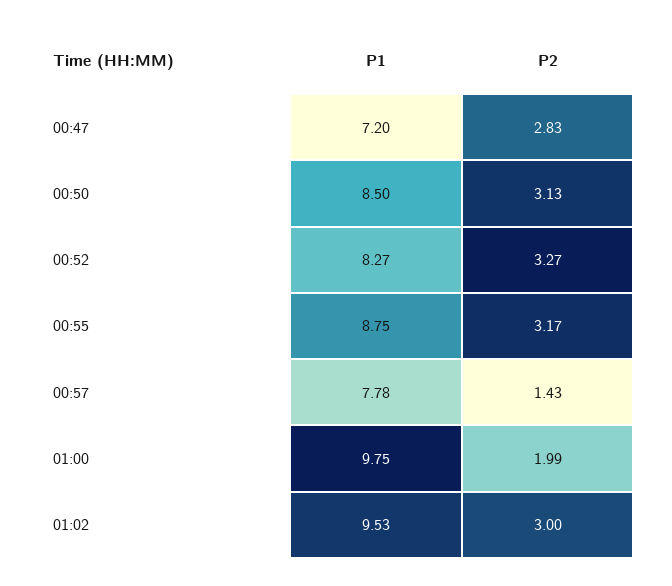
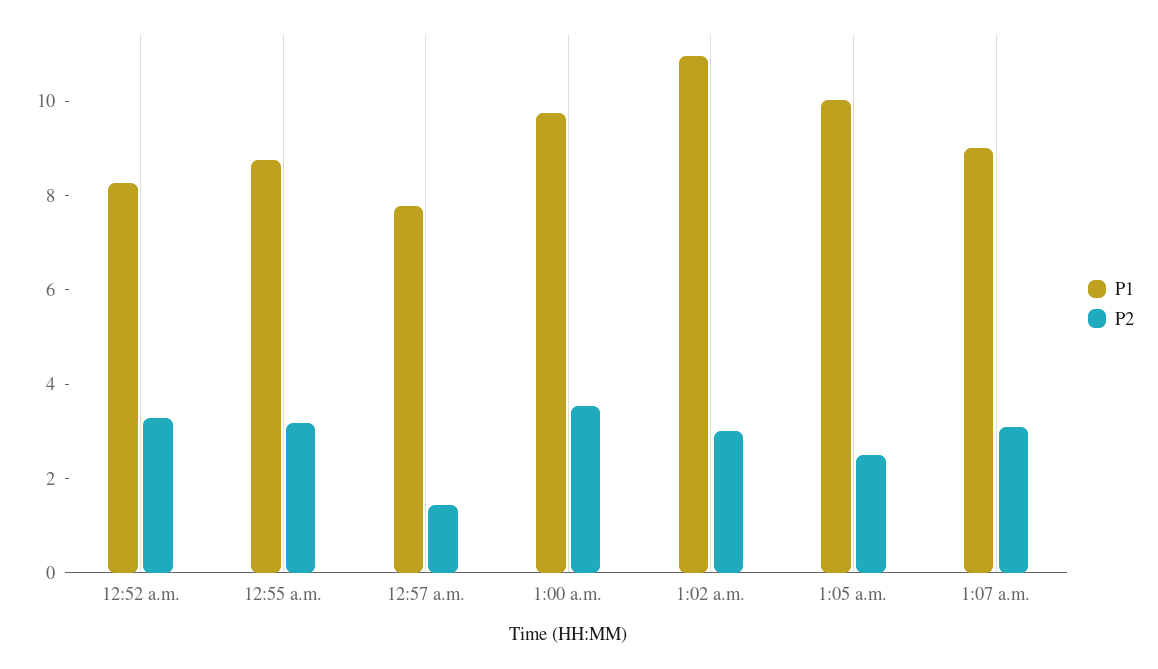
P1, 00:47: 7.2 -> none
P2, 00:47: 2.83 -> none
P1, 00:50: 8.5 -> none
P2, 00:50: 3.13 -> none
P2, 01:00: 1.99 -> 3.5
P1, 01:02: 9.53 -> 11
P1, 1:05 a.m.: none -> 10
P2, 1:05 a.m.: none -> 2.5
P1, 1:07 a.m.: none -> 9
P2, 1:07 a.m.: none -> 3

